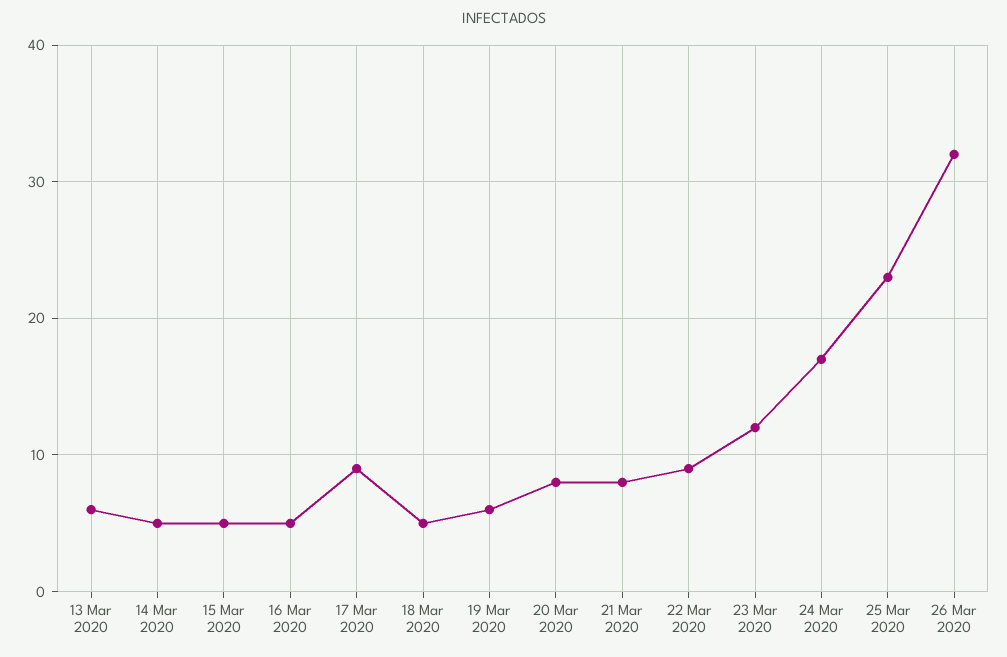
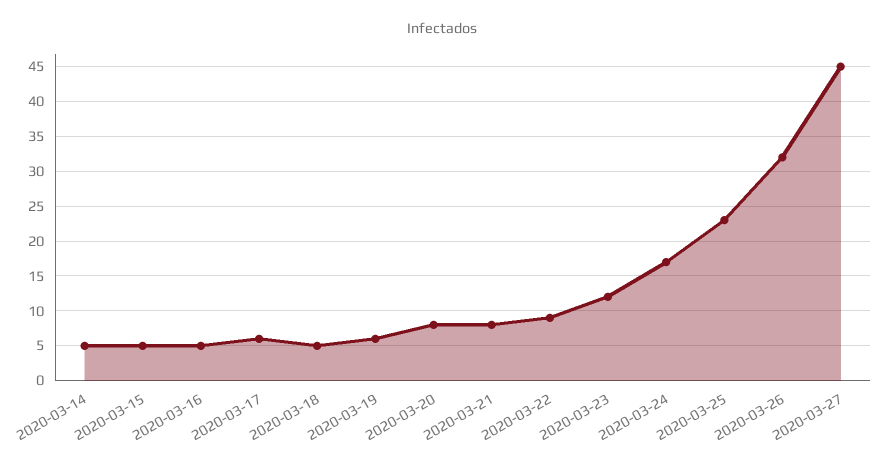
13 Mar 2020: 6 -> none
17 Mar 2020: 9 -> 6
2020-03-27: none -> 45

